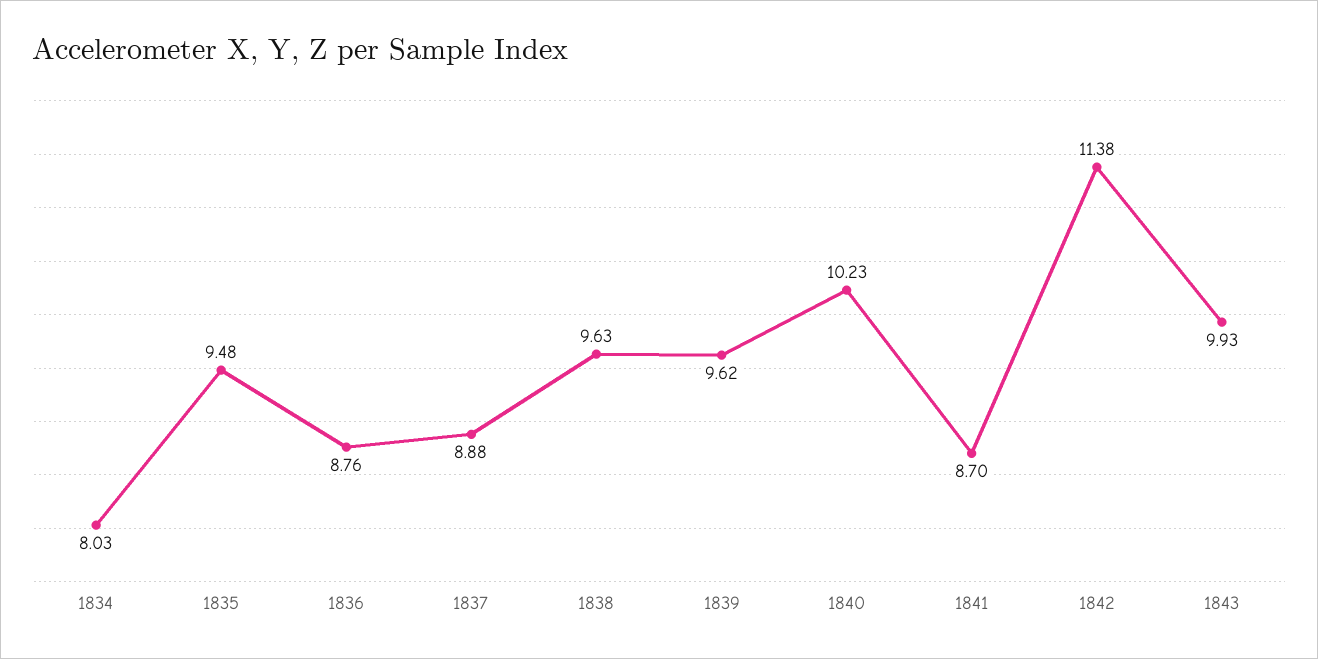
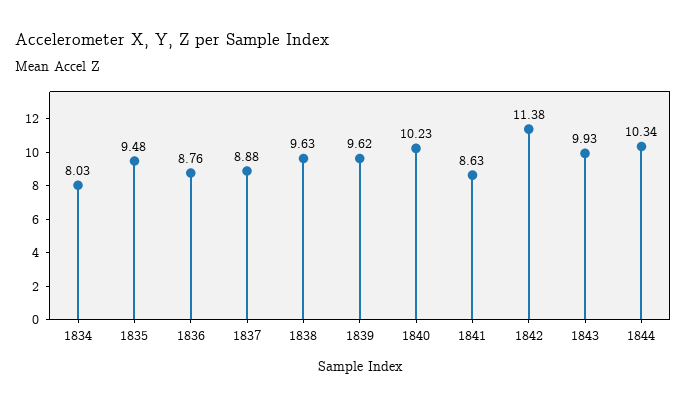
1841: 8.7 -> 8.63
1844: none -> 10.34

